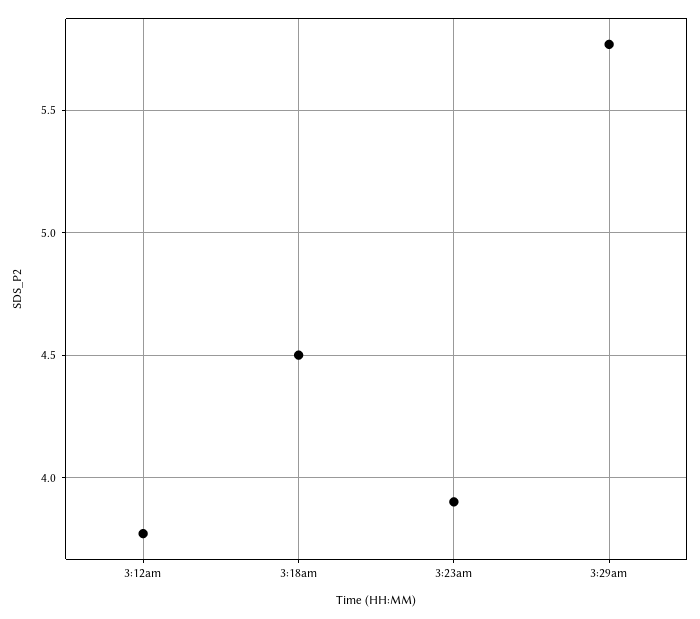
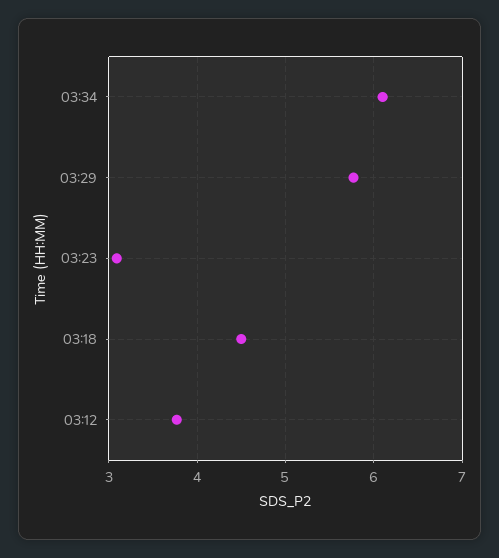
3:23am: 3.9 -> 3.1
03:34: none -> 6.1

